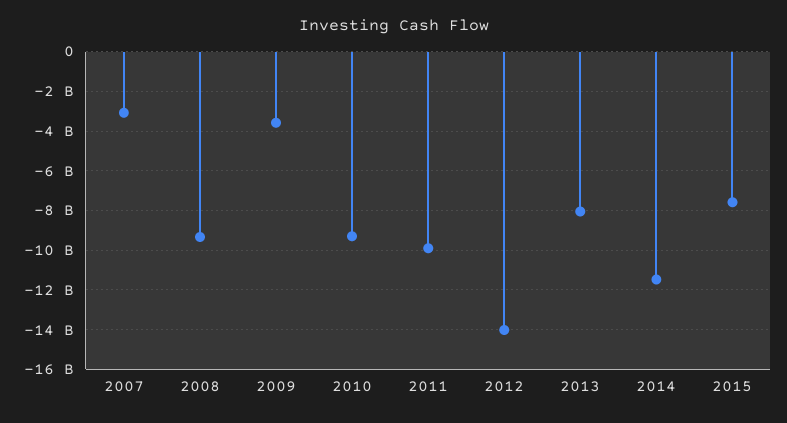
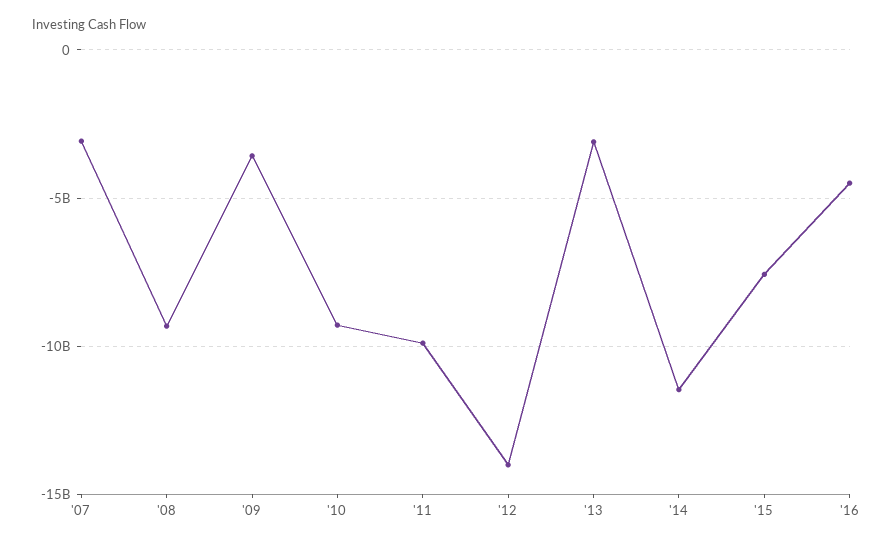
2013: -8000000000 -> -3000000000
'16: none -> -4500000000

